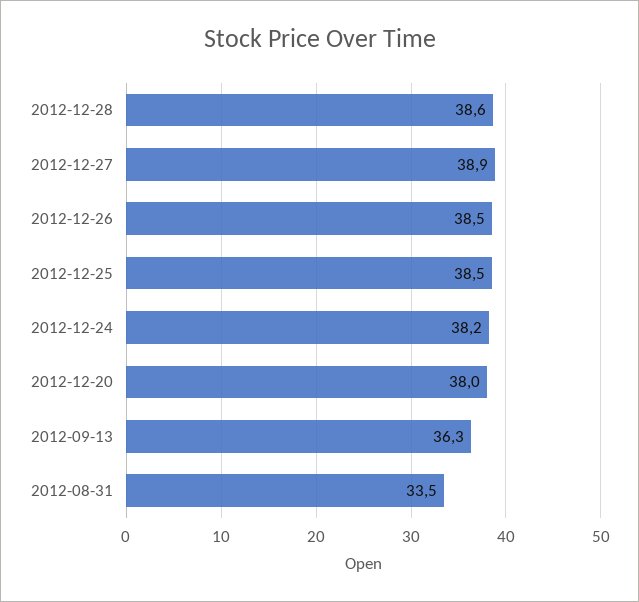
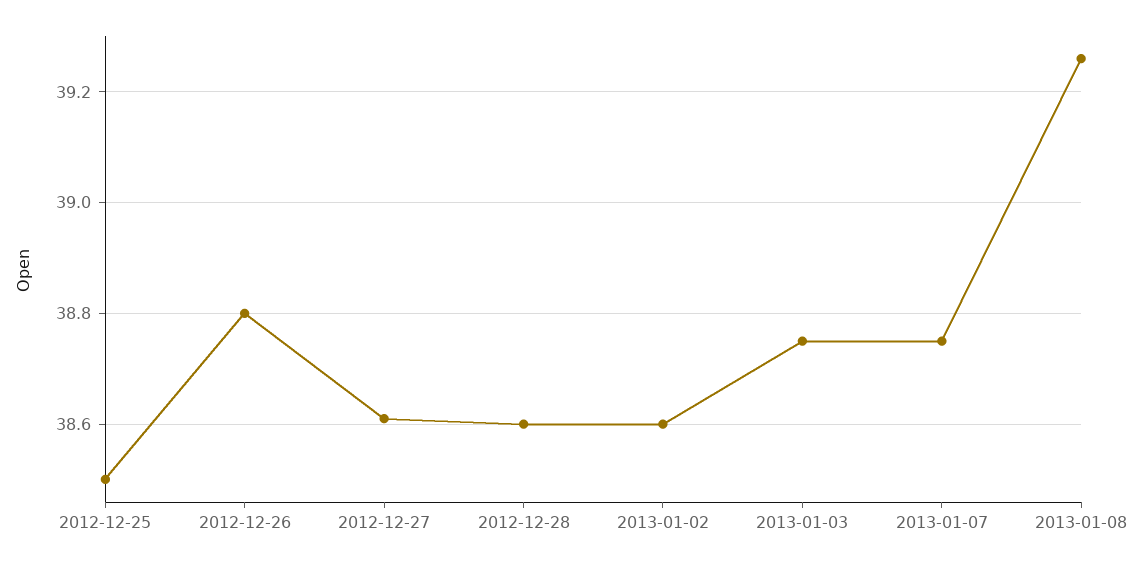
2012-12-27: 38.9 -> 38.6
2012-12-26: 38.5 -> 38.8
2012-12-24: 38.2 -> none
2012-12-20: 38 -> none
2012-09-13: 36.3 -> none
2012-08-31: 33.5 -> none
2013-01-02: none -> 38.6
2013-01-03: none -> 38.75
2013-01-07: none -> 38.75
2013-01-08: none -> 39.25

